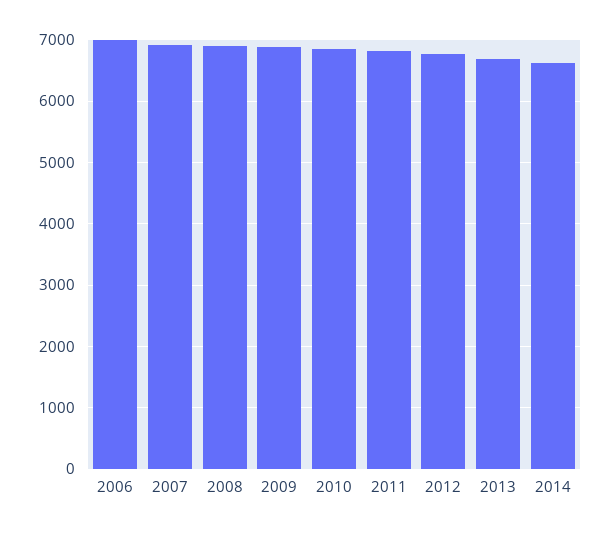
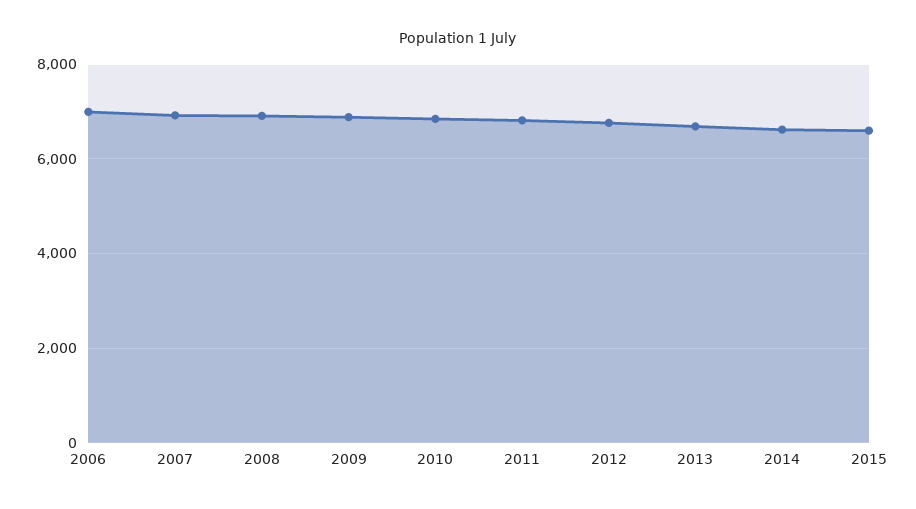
2015: none -> 6600

